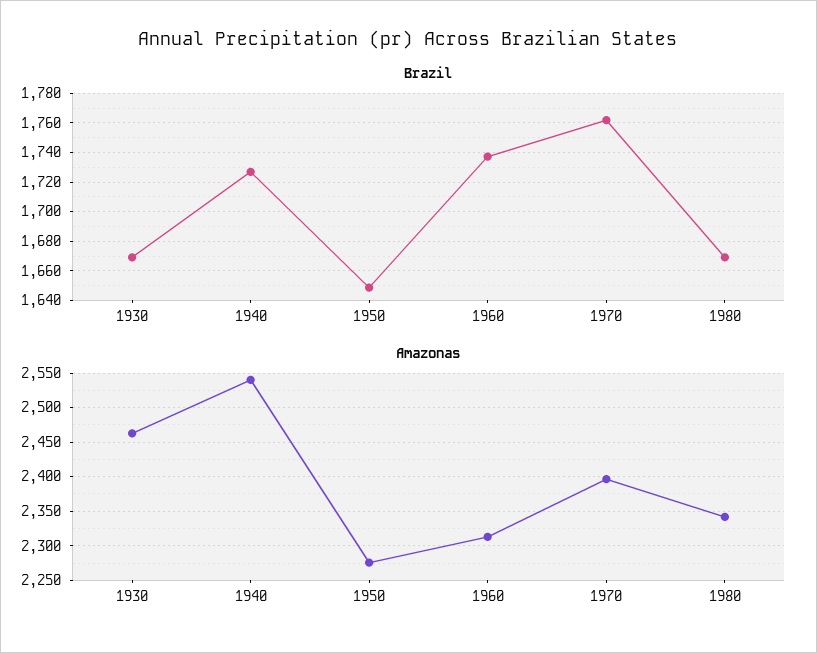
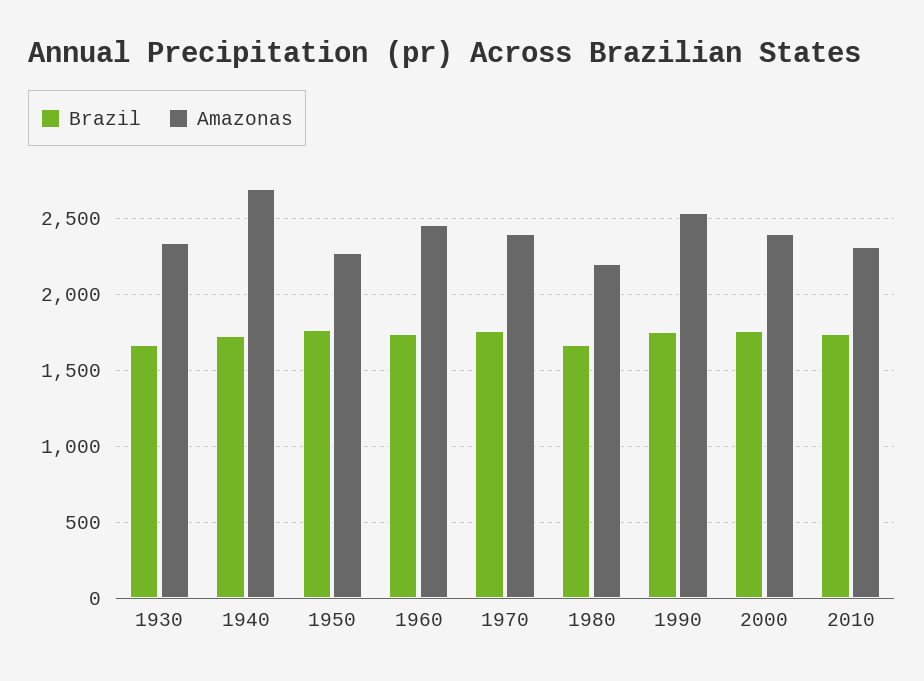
Brazil, 1950: 1650 -> 1750
Amazonas, 1930: 2460 -> 2350
Amazonas, 1940: 2540 -> 2700
Amazonas, 1960: 2310 -> 2450
Amazonas, 1980: 2340 -> 2200
Brazil, 1990: none -> 1750
Amazonas, 1990: none -> 2550
Brazil, 2000: none -> 1750
Amazonas, 2000: none -> 2400
Brazil, 2010: none -> 1750
Amazonas, 2010: none -> 2300

